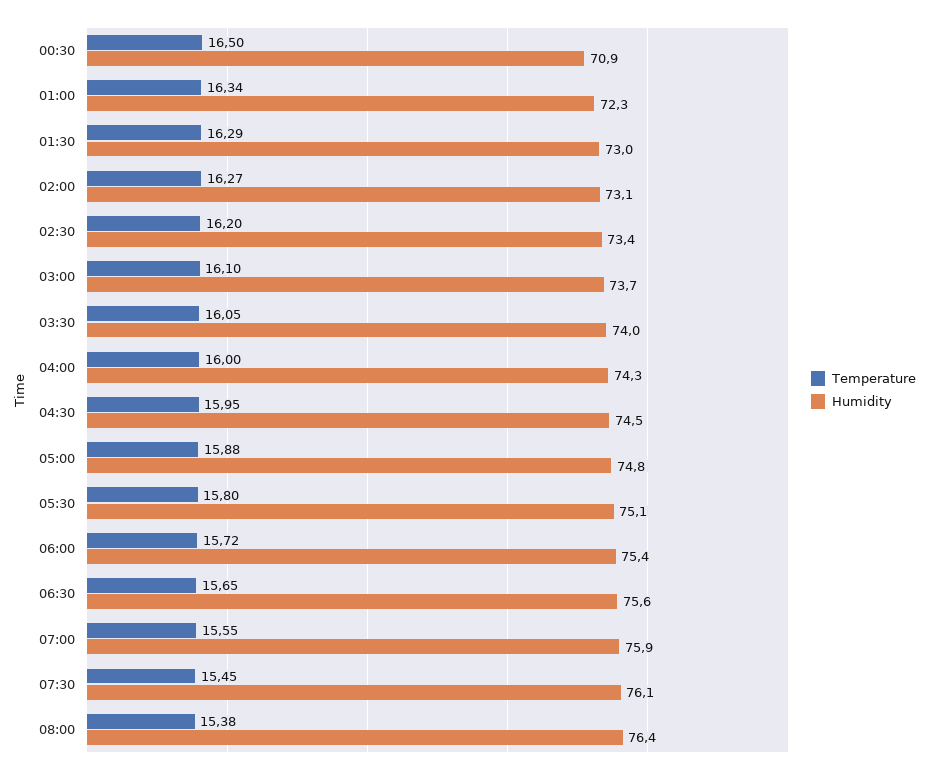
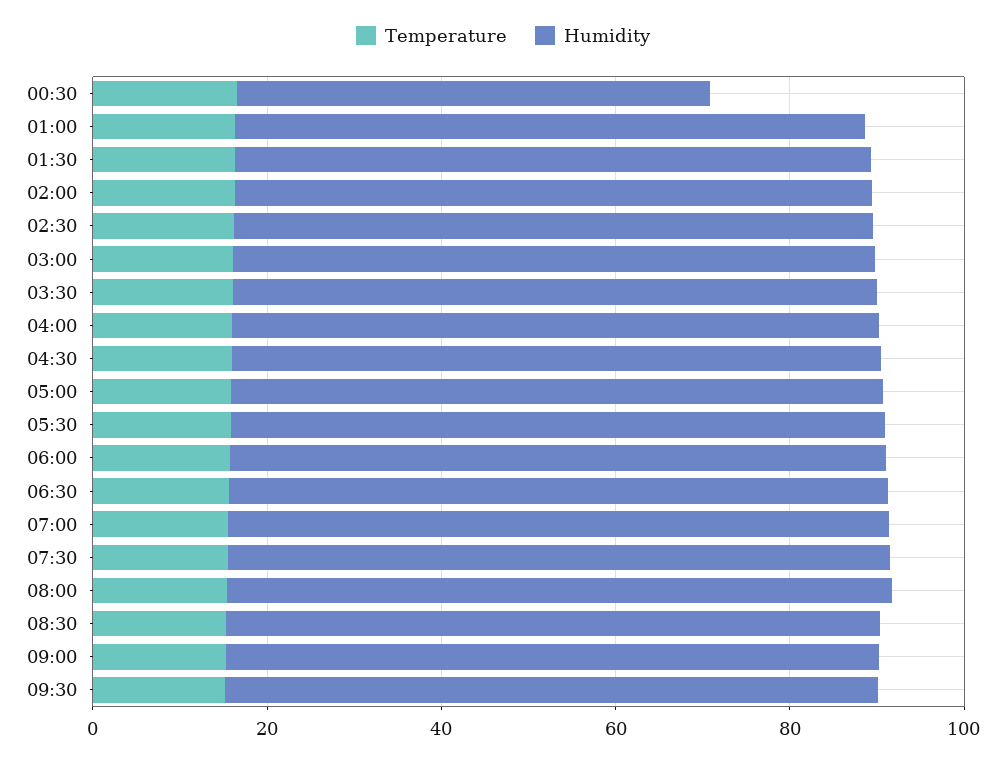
Humidity, 00:30: 70.9 -> 55
Temperature, 08:30: none -> 15
Humidity, 08:30: none -> 75
Temperature, 09:00: none -> 15
Humidity, 09:00: none -> 75
Temperature, 09:30: none -> 15
Humidity, 09:30: none -> 75

